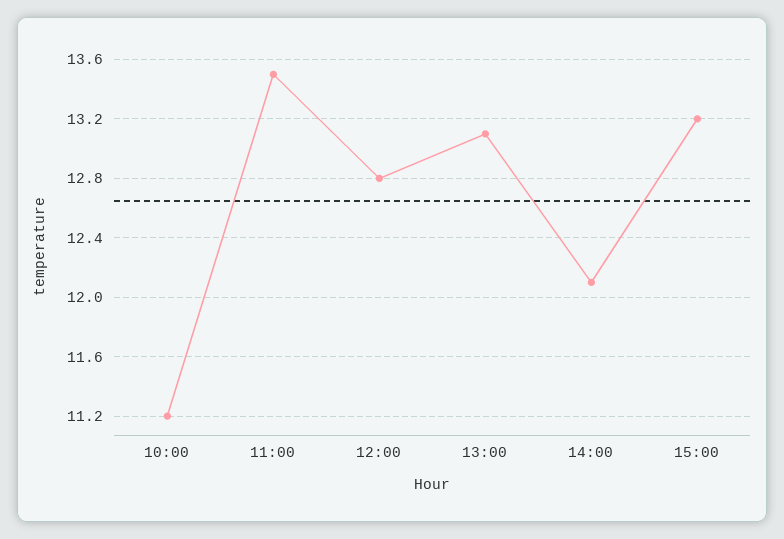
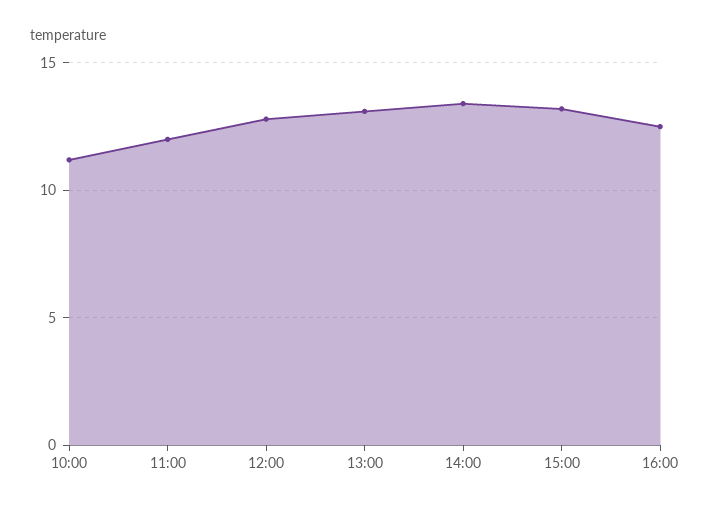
11:00: 13.5 -> 12
14:00: 12.1 -> 13.5
16:00: none -> 12.5

